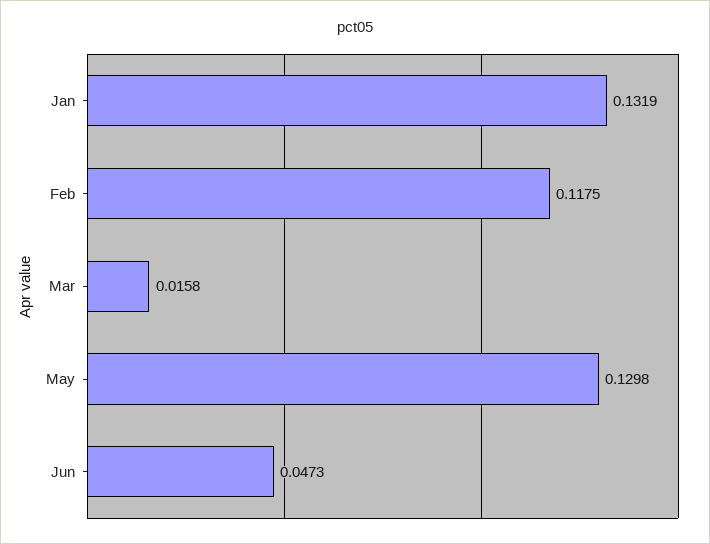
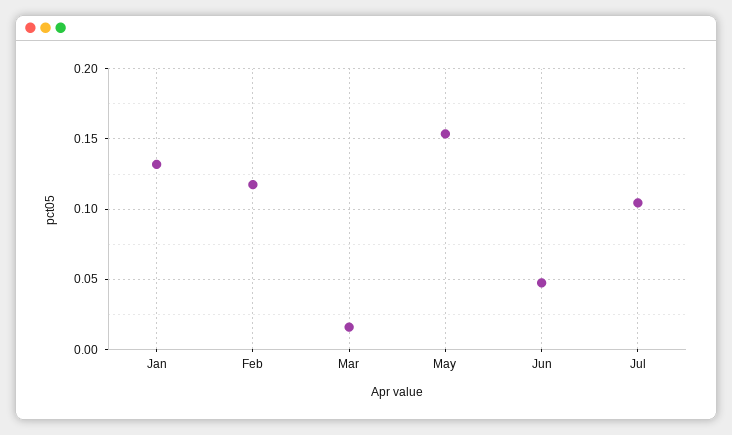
May: 0.1298 -> 0.155
Jul: none -> 0.105

